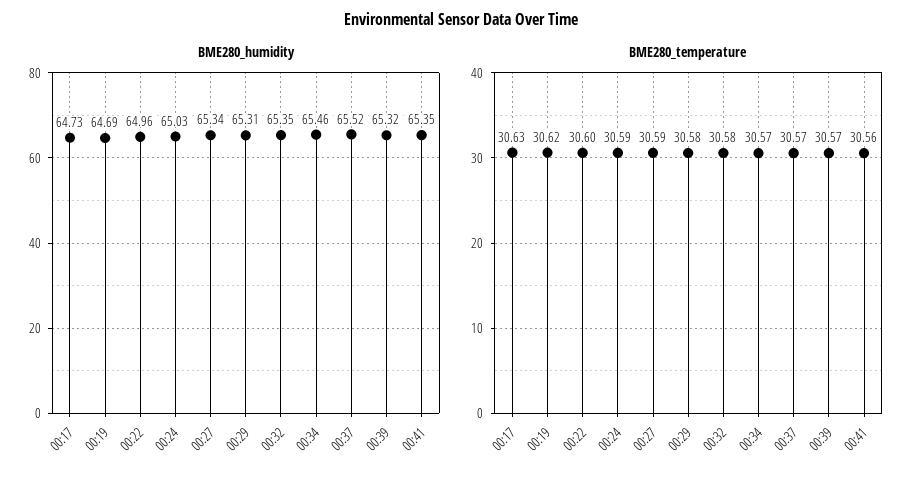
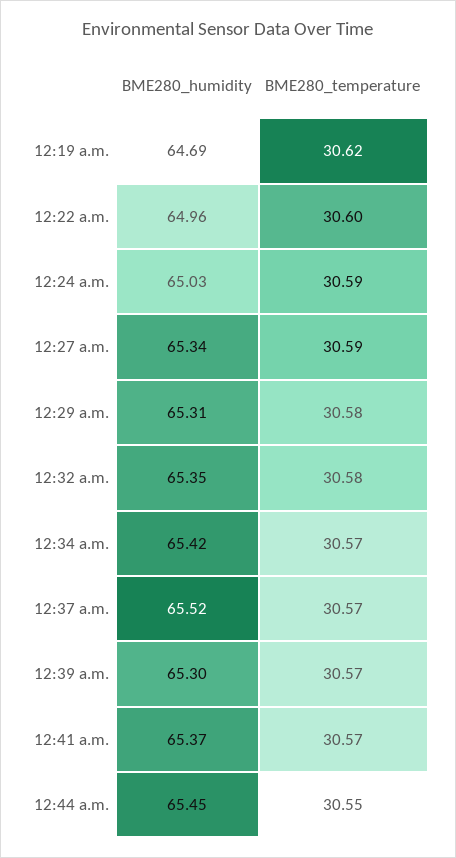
BME280_humidity, 00:17: 64.73 -> none
BME280_humidity, 00:34: 65.46 -> 65.42
BME280_humidity, 00:39: 65.32 -> 65.3
BME280_humidity, 00:41: 65.35 -> 65.37
BME280_temperature, 00:17: 30.63 -> none
BME280_temperature, 00:41: 30.56 -> 30.57
BME280_humidity, 12:44 a.m.: none -> 65.45
BME280_temperature, 12:44 a.m.: none -> 30.55

